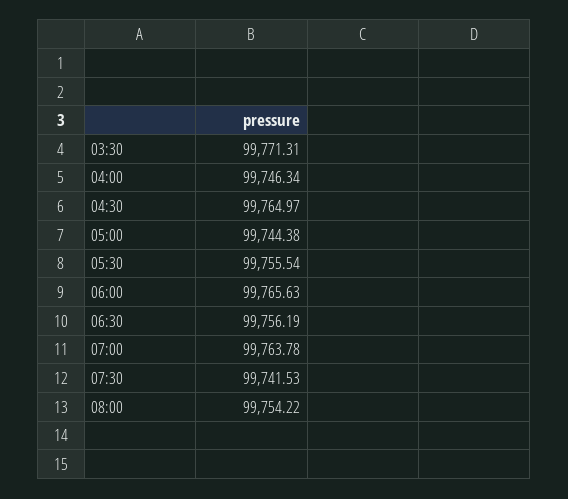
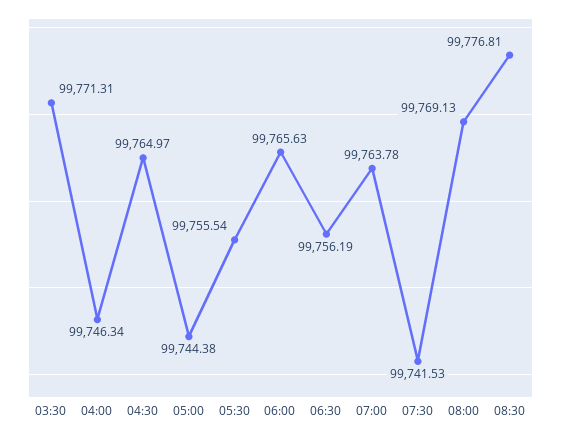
08:00: 99754.22 -> 99769.13
08:30: none -> 99776.81

